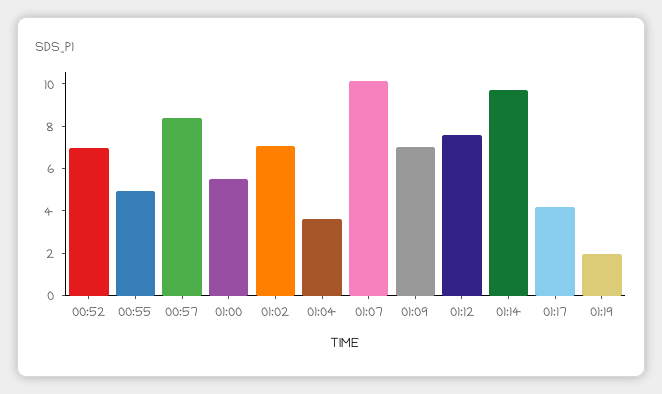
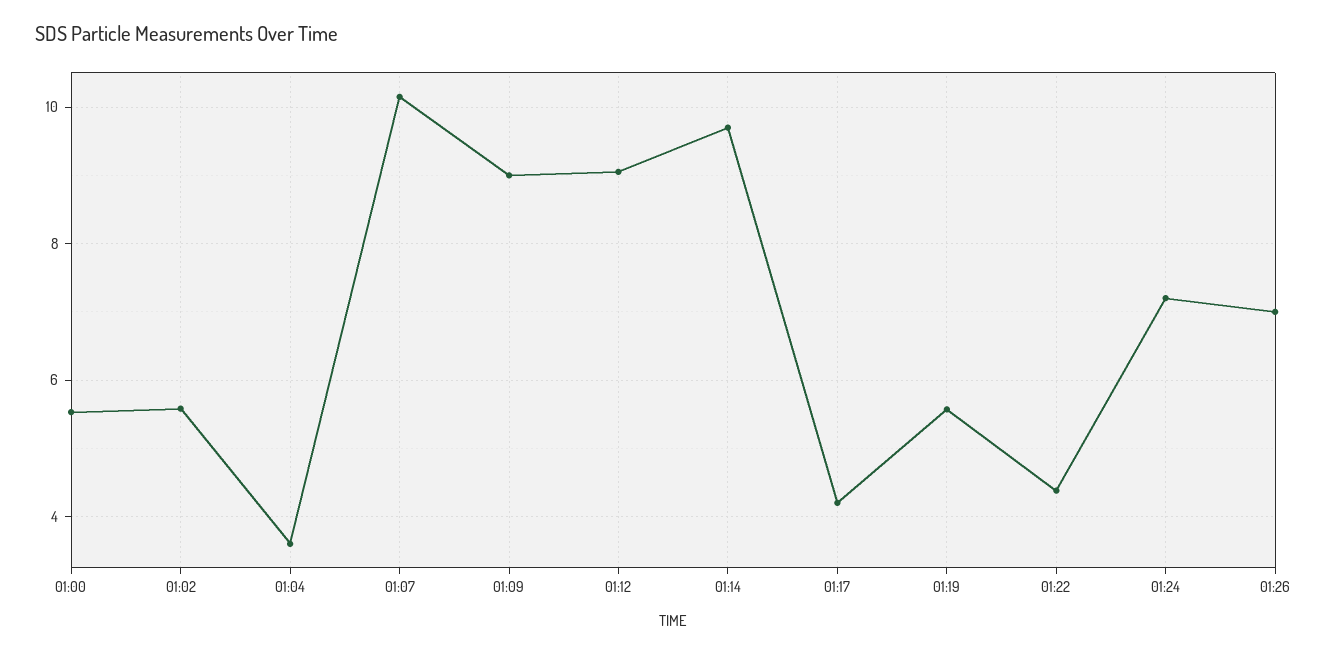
00:52: 7 -> none
00:55: 5 -> none
00:57: 8.5 -> none
01:02: 7 -> 5.6
01:09: 7 -> 9
01:12: 7.5 -> 9
01:19: 2 -> 5.6
01:22: none -> 4.4
01:24: none -> 7.2
01:26: none -> 7

